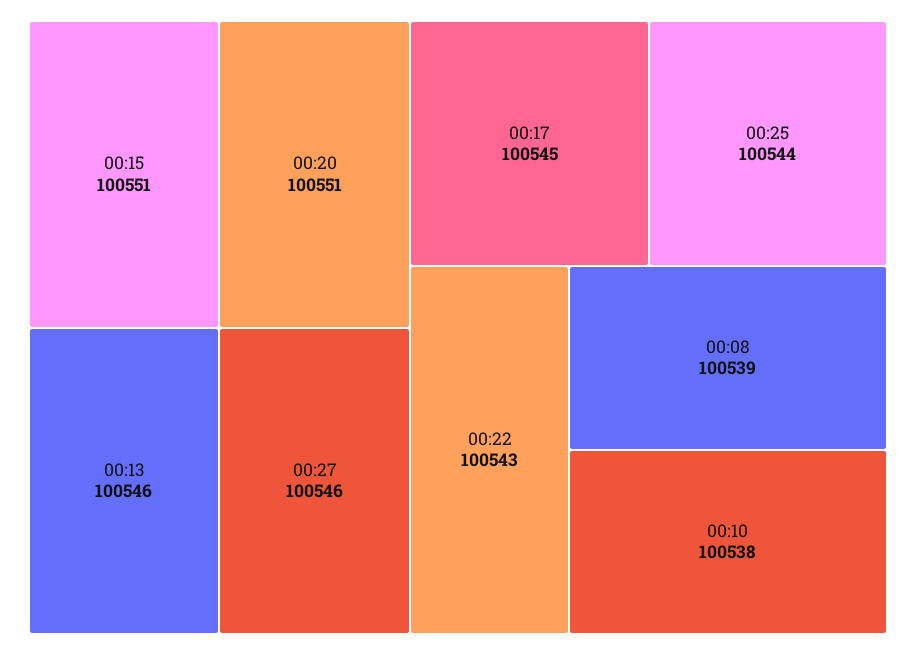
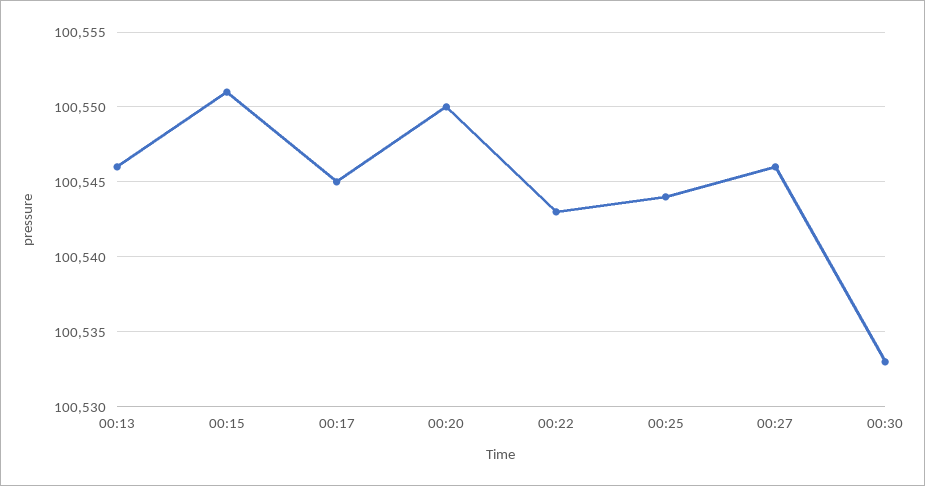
00:20: 100551 -> 100550
00:08: 100539 -> none
00:10: 100538 -> none
00:30: none -> 100533

